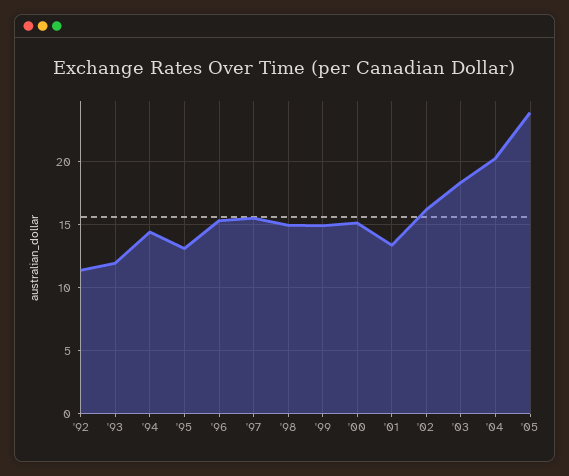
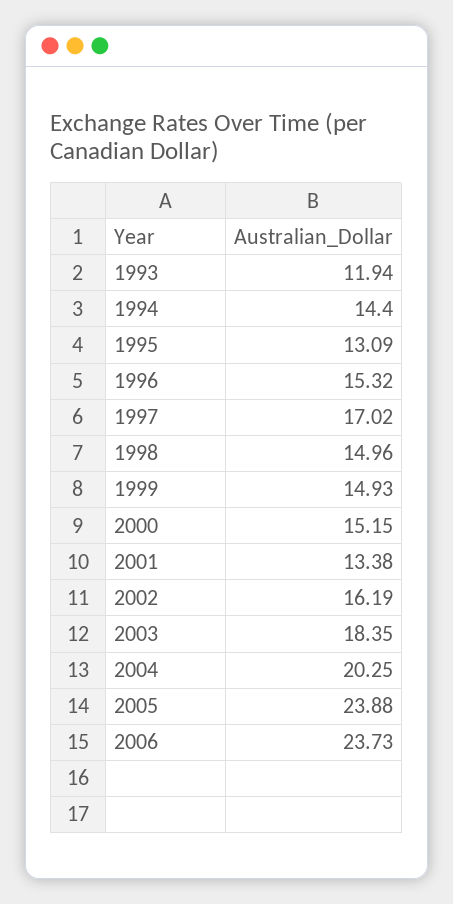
'92: 11.5 -> none
'97: 15.5 -> 17.02
2006: none -> 23.73

